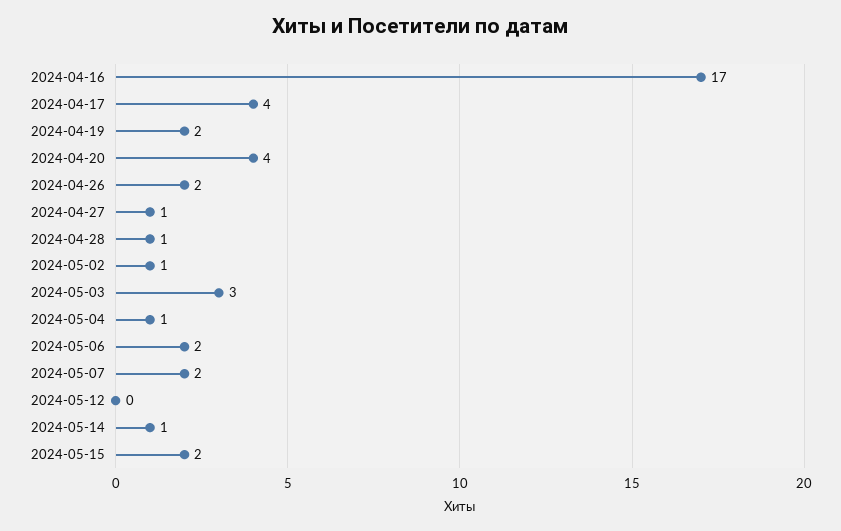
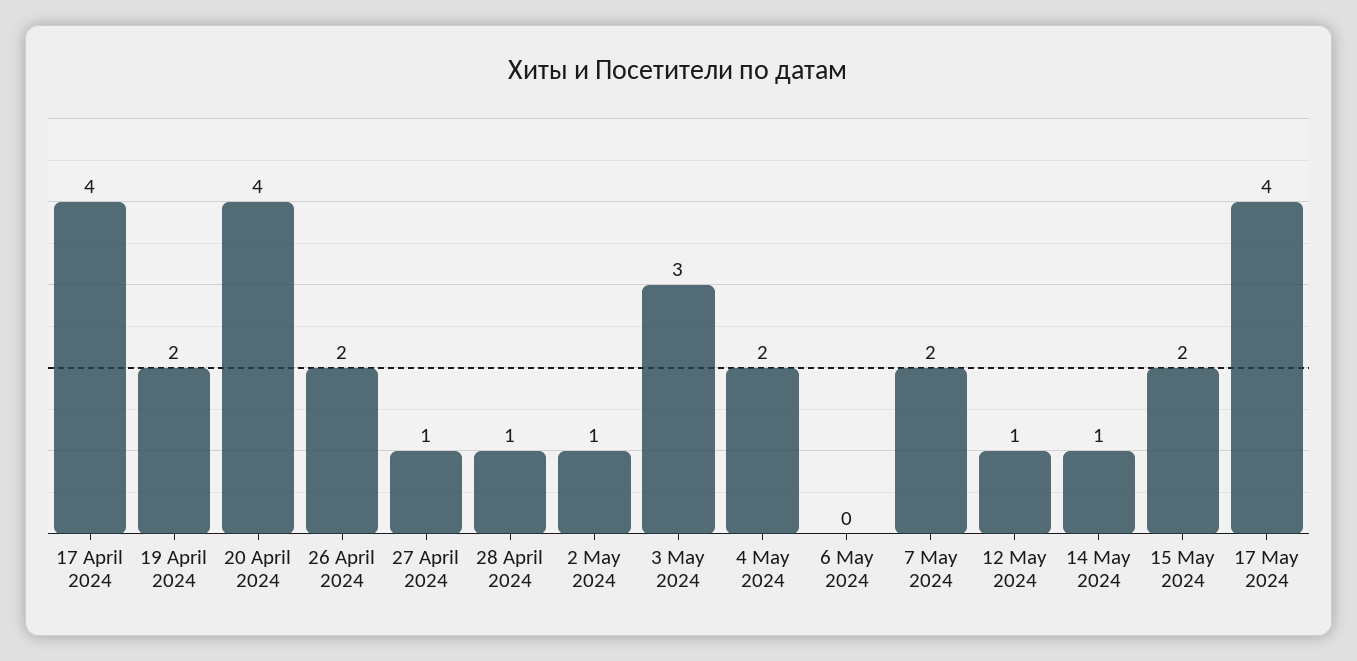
2024-04-16: 17 -> none
2024-05-04: 1 -> 2
2024-05-06: 2 -> 0
2024-05-12: 0 -> 1
17 May 2024: none -> 4

